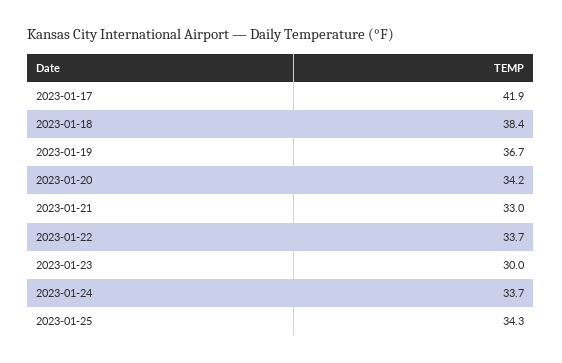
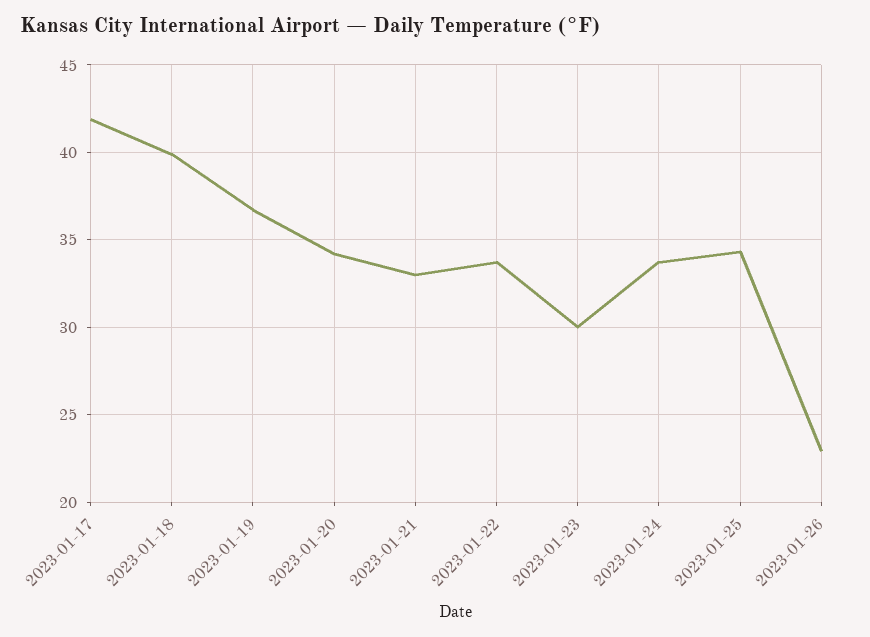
2023-01-18: 38.4 -> 40
2023-01-26: none -> 23

